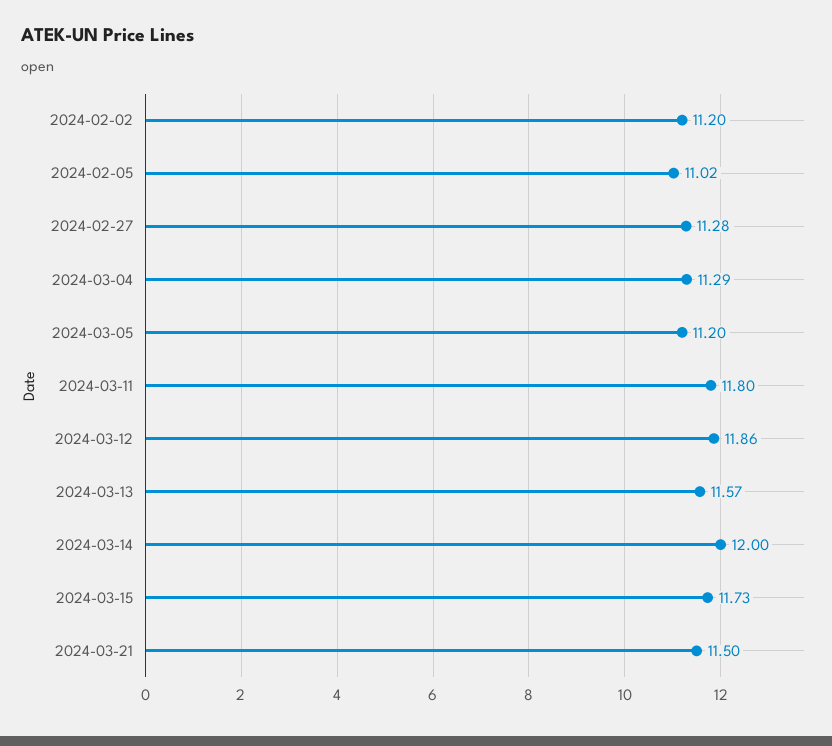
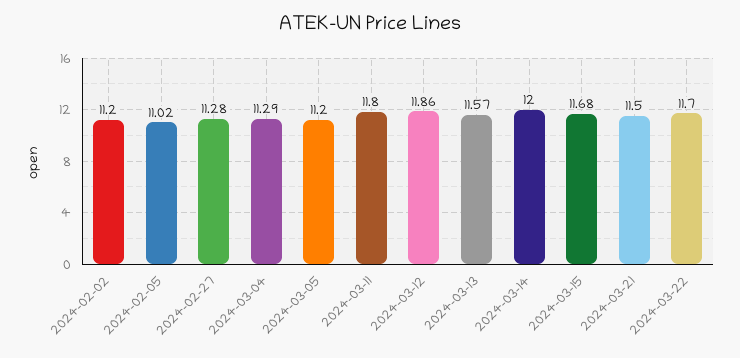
2024-03-15: 11.73 -> 11.68
2024-03-22: none -> 11.7

